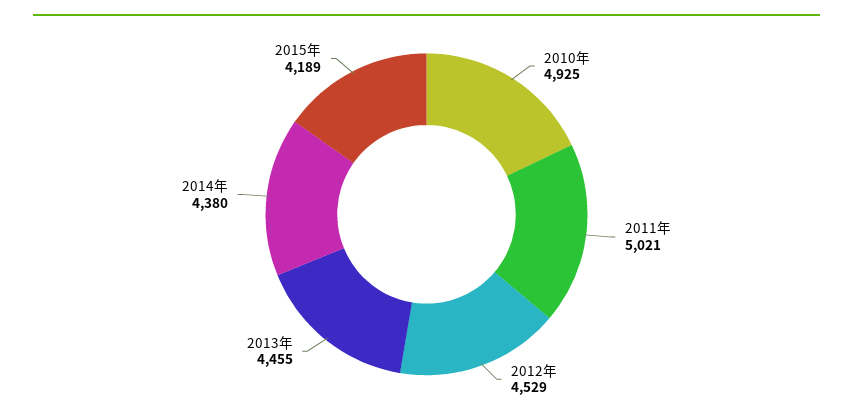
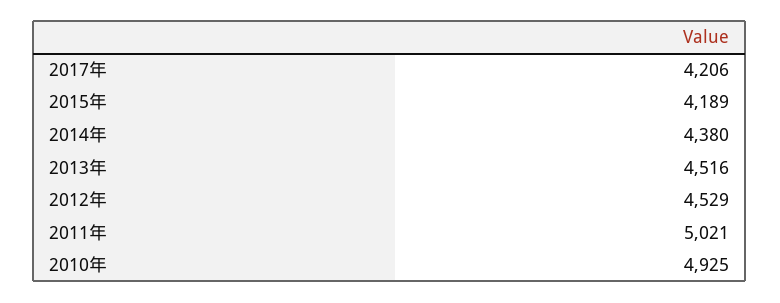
2013年: 4455 -> 4516
2017年: none -> 4206

